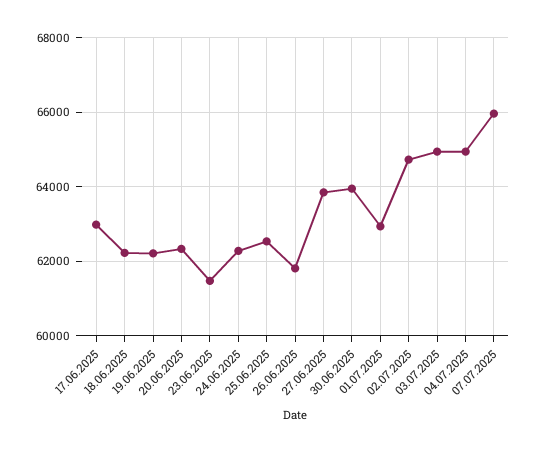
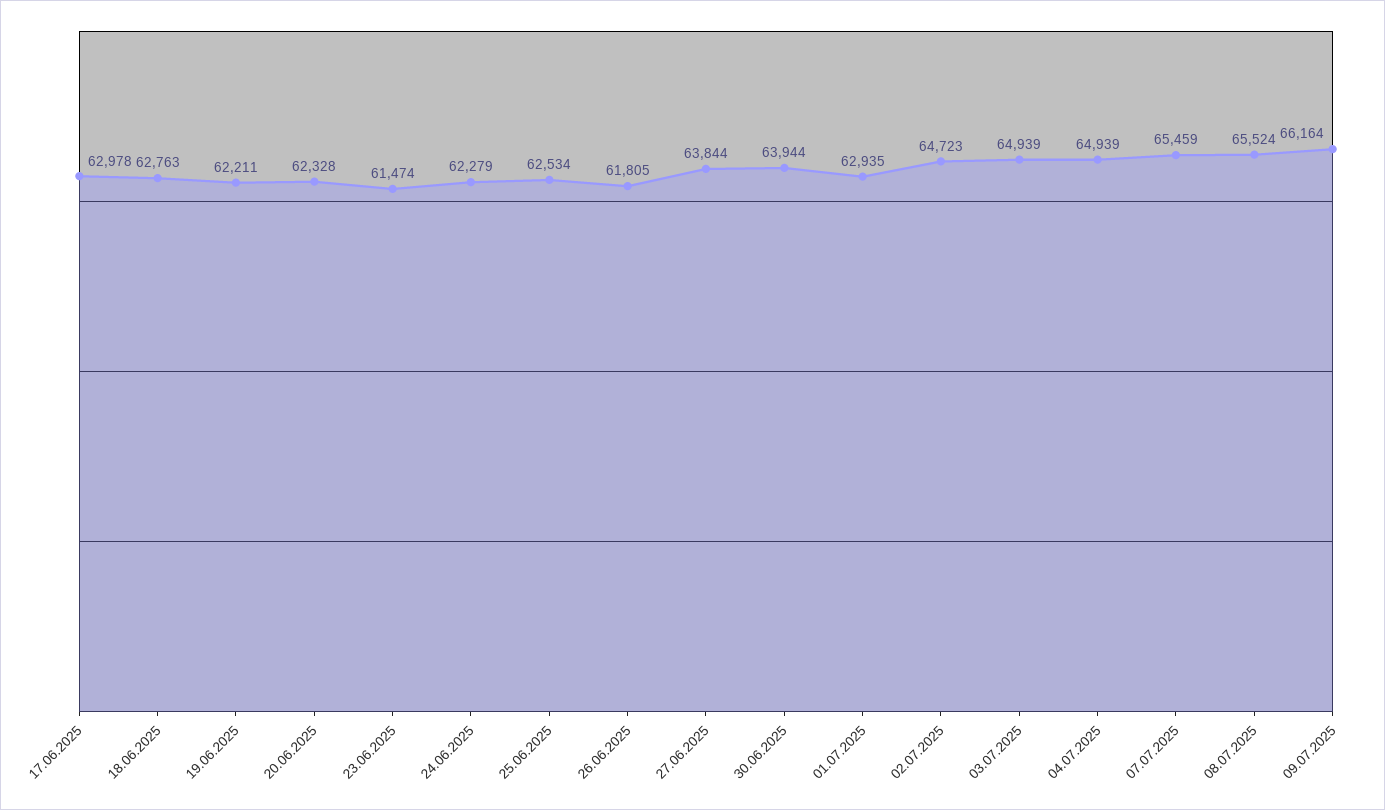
18.06.2025: 62200 -> 62763
07.07.2025: 66000 -> 65459
08.07.2025: none -> 65524
09.07.2025: none -> 66164

